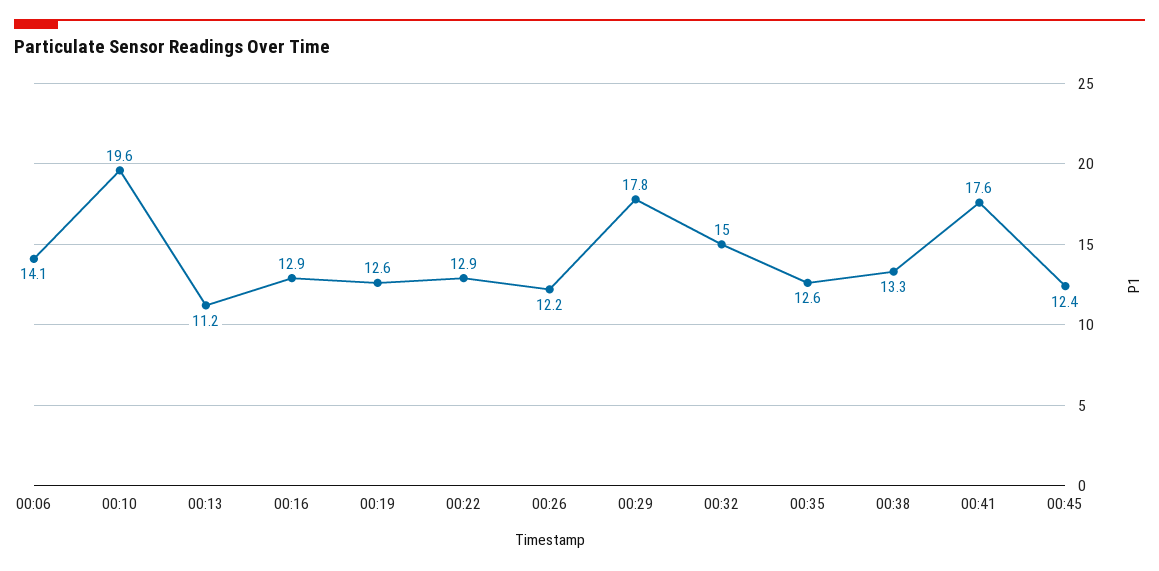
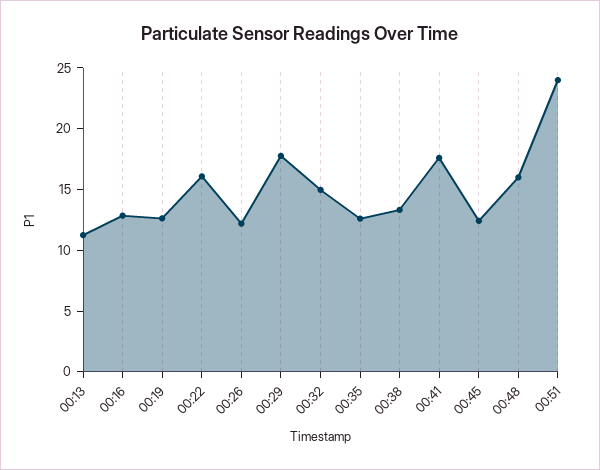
00:06: 14.1 -> none
00:10: 19.6 -> none
00:22: 12.9 -> 16
00:48: none -> 16
00:51: none -> 24

